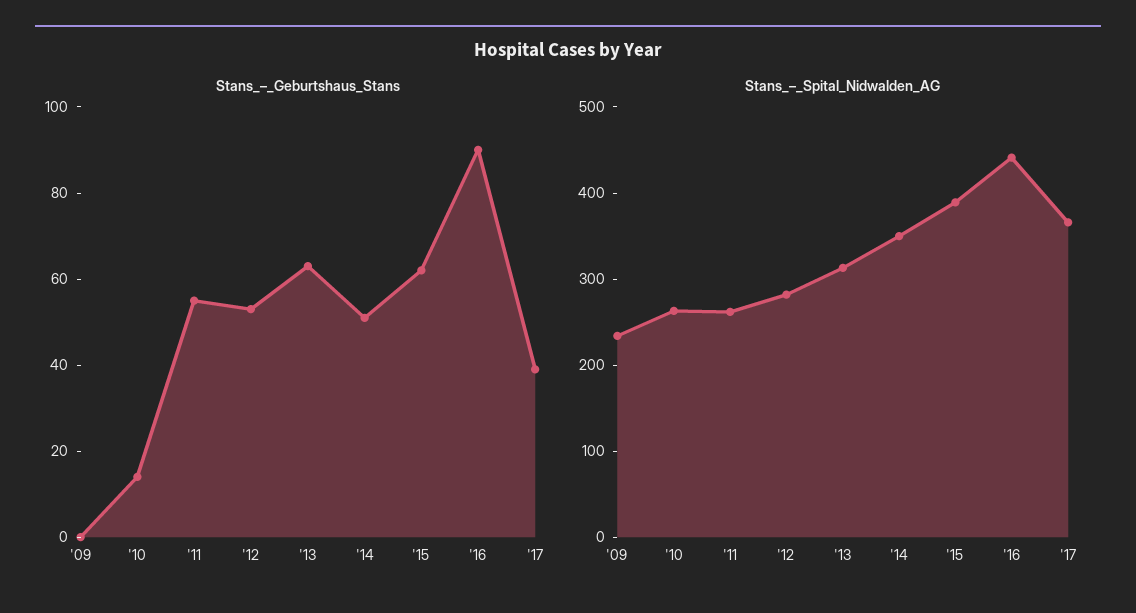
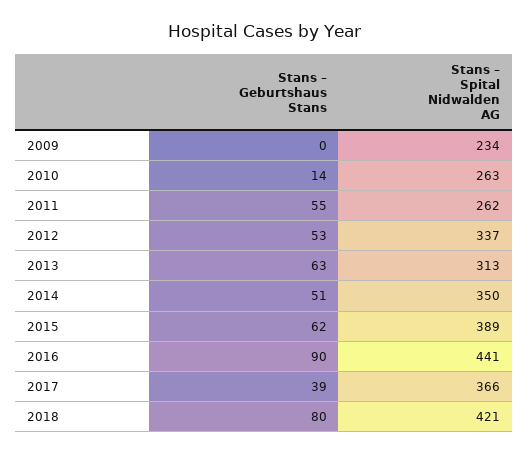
Stans_–_Spital_Nidwalden_AG, '12: 280 -> 337
Stans_–_Geburtshaus_Stans, 2018: none -> 80
Stans_–_Spital_Nidwalden_AG, 2018: none -> 421

